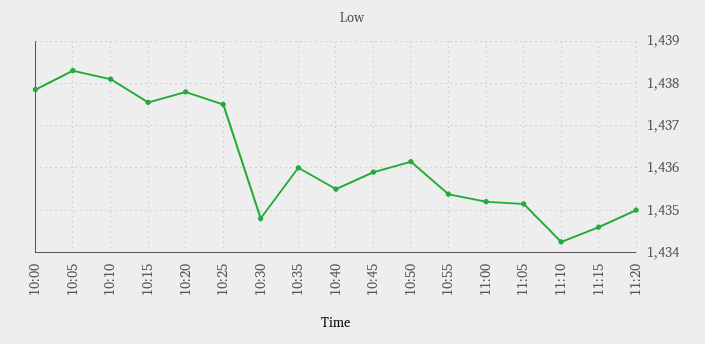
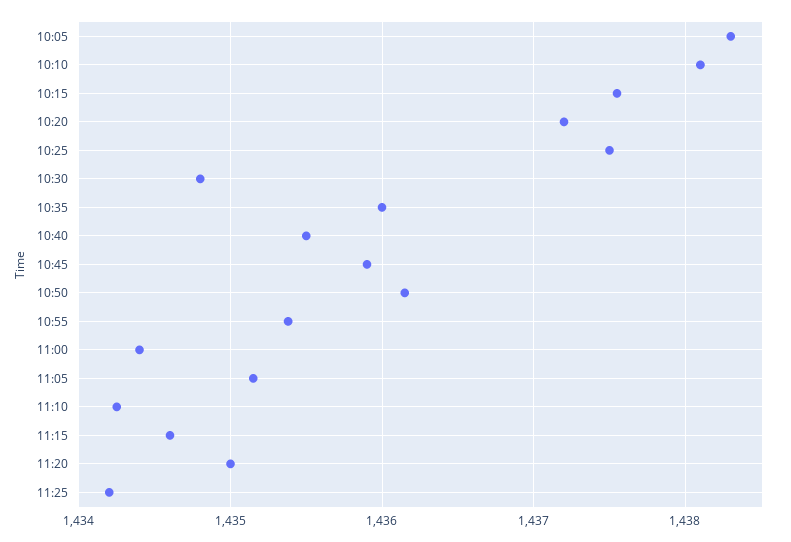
10:00: 1437.8 -> none
10:20: 1437.8 -> 1437.2
11:00: 1435.2 -> 1434.4
11:25: none -> 1434.2

